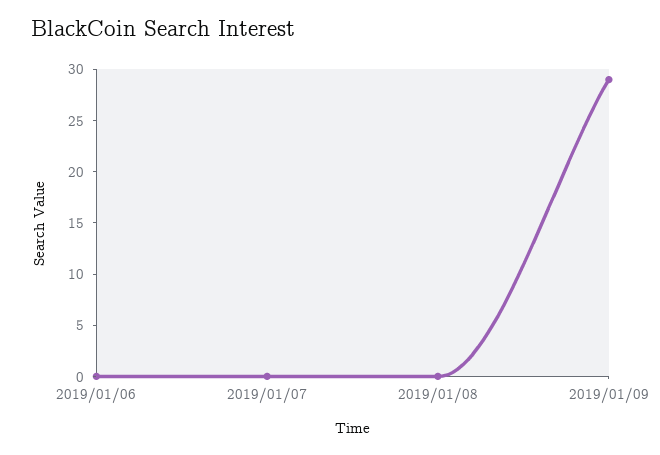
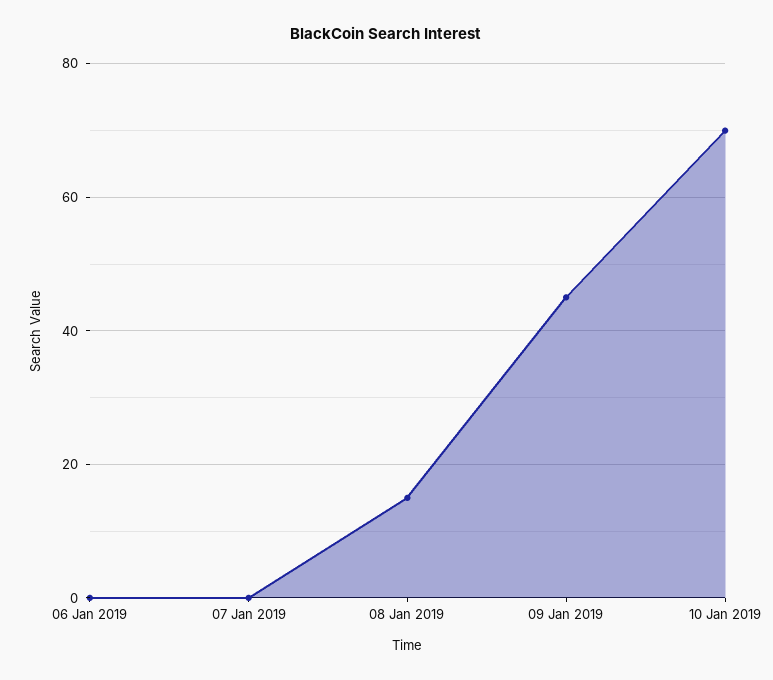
2019/01/08: 0 -> 15
2019/01/09: 29 -> 45
10 Jan 2019: none -> 70

